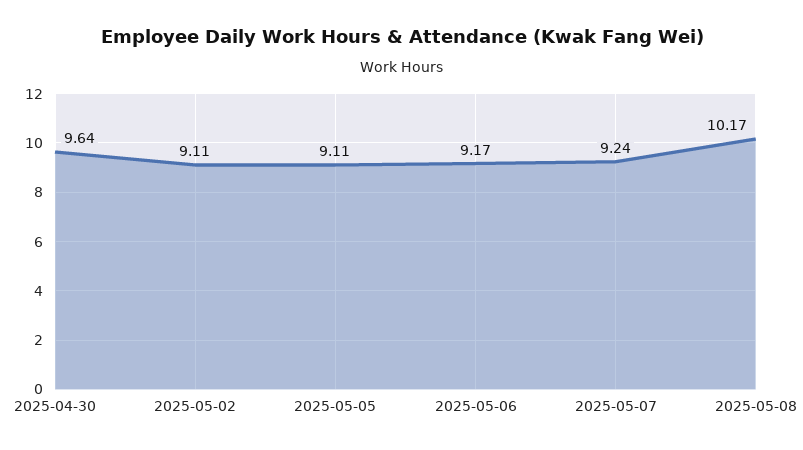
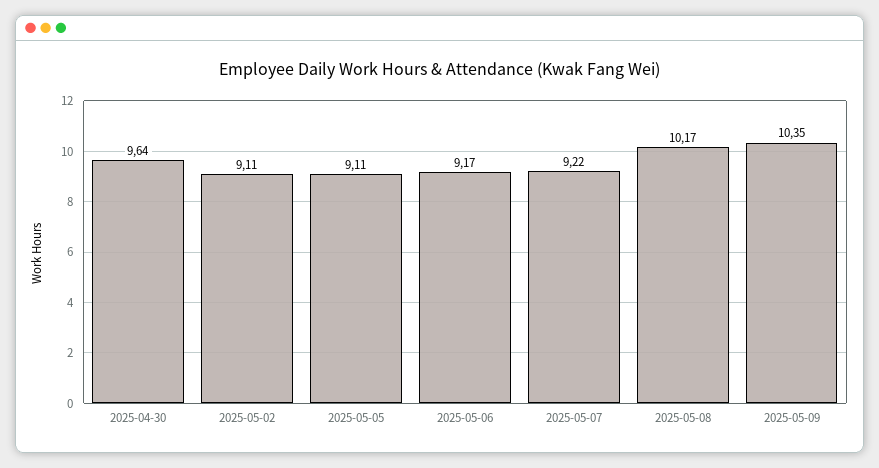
2025-05-07: 9.24 -> 9.22
2025-05-09: none -> 10.35

